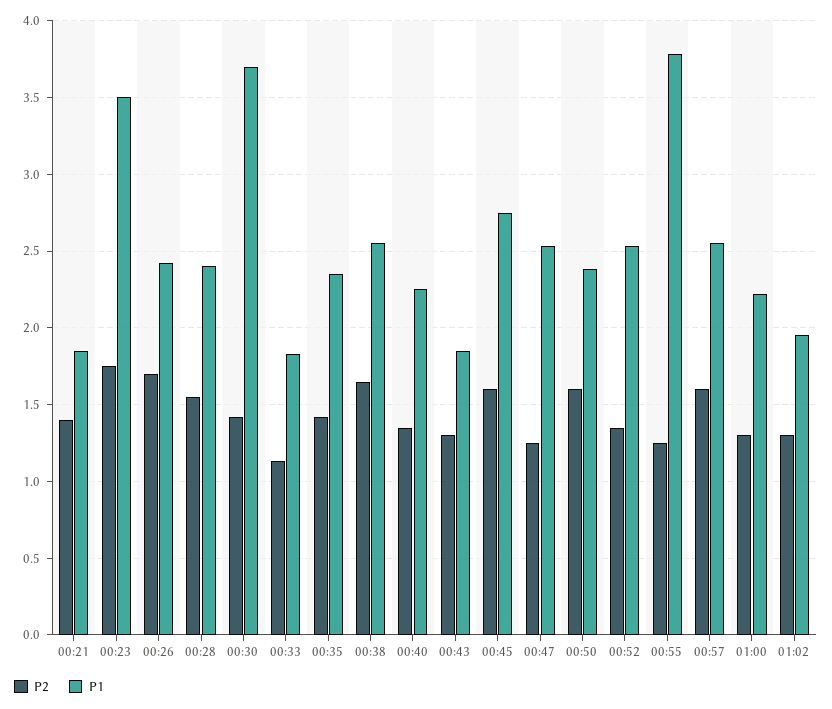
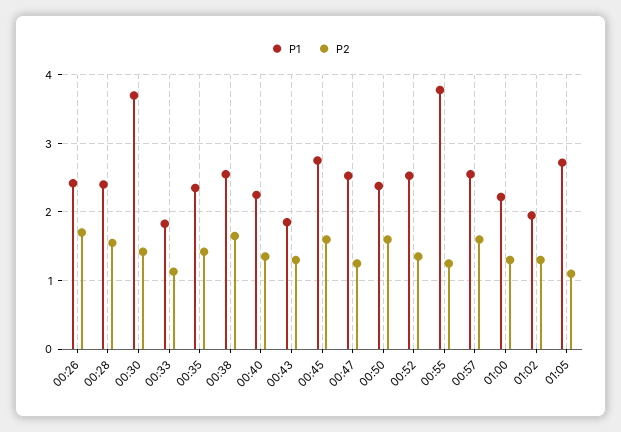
P2, 00:21: 1.4 -> none
P1, 00:21: 1.85 -> none
P2, 00:23: 1.75 -> none
P1, 00:23: 3.5 -> none
P1, 01:05: none -> 2.7
P2, 01:05: none -> 1.1

